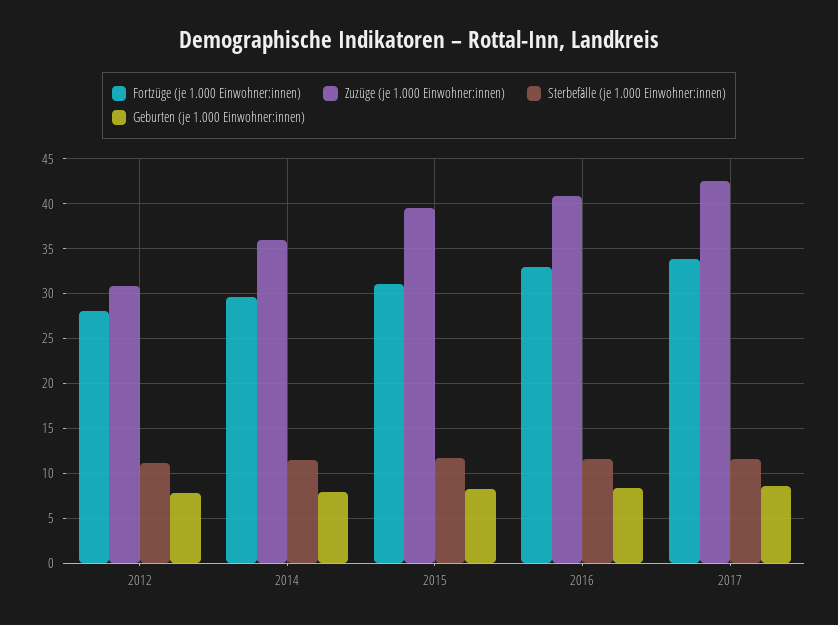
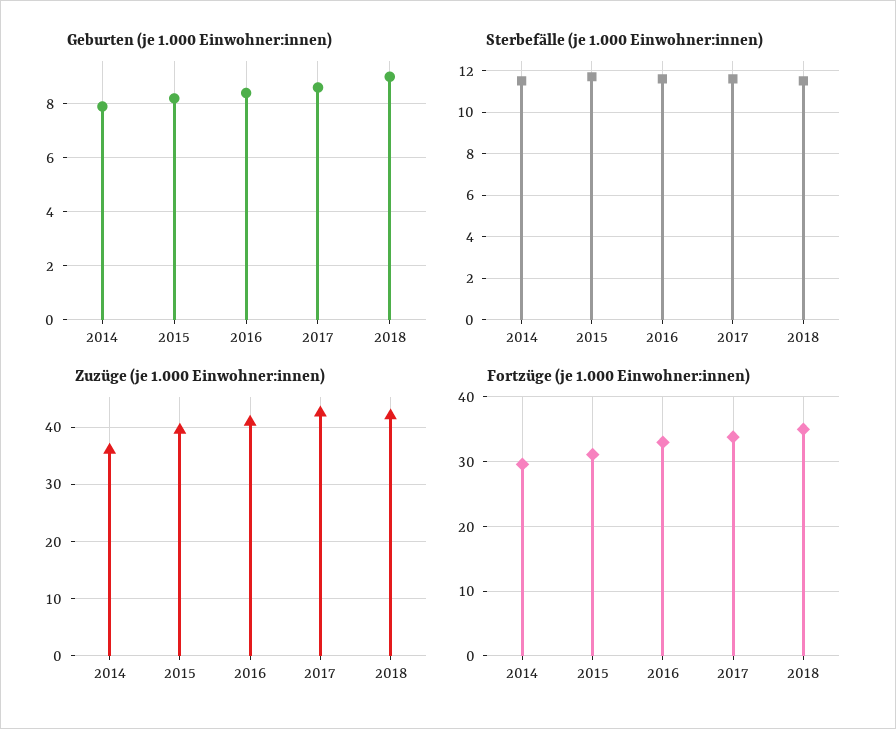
Fortzüge (je 1.000 Einwohner:innen), 2012: 28 -> none
Zuzüge (je 1.000 Einwohner:innen), 2012: 31 -> none
Sterbefälle (je 1.000 Einwohner:innen), 2012: 11 -> none
Geburten (je 1.000 Einwohner:innen), 2012: 8 -> none
Geburten (je 1.000 Einwohner:innen), 2018: none -> 9
Sterbefälle (je 1.000 Einwohner:innen), 2018: none -> 11.5
Zuzüge (je 1.000 Einwohner:innen), 2018: none -> 42
Fortzüge (je 1.000 Einwohner:innen), 2018: none -> 35

